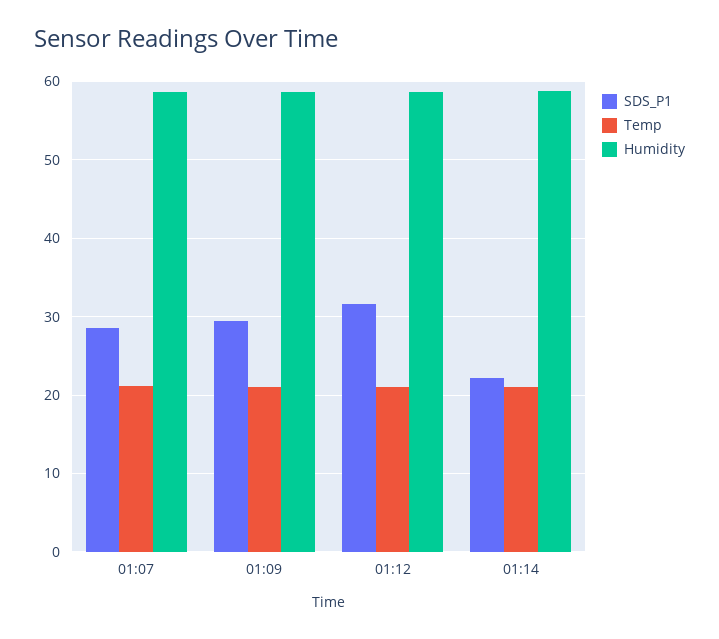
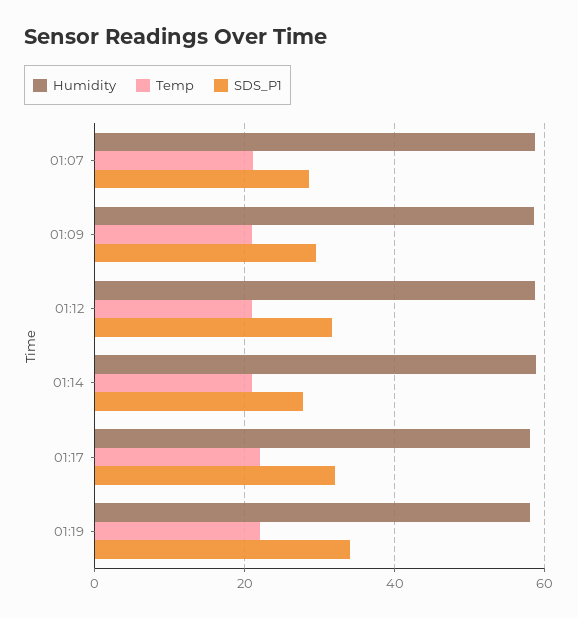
SDS_P1, 01:14: 22 -> 28
Humidity, 01:17: none -> 58
Temp, 01:17: none -> 22
SDS_P1, 01:17: none -> 32
Humidity, 01:19: none -> 58
Temp, 01:19: none -> 22
SDS_P1, 01:19: none -> 34

